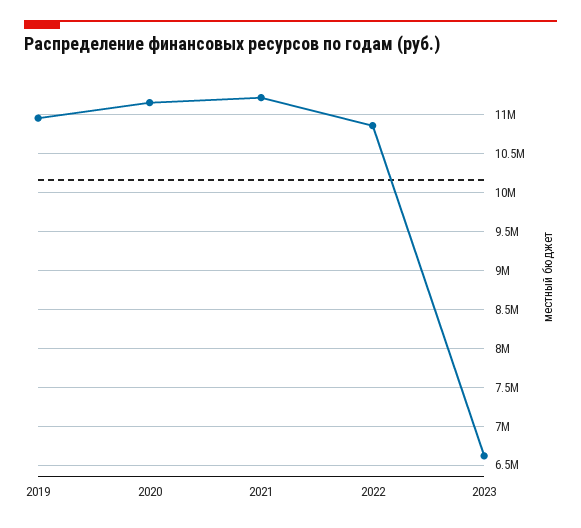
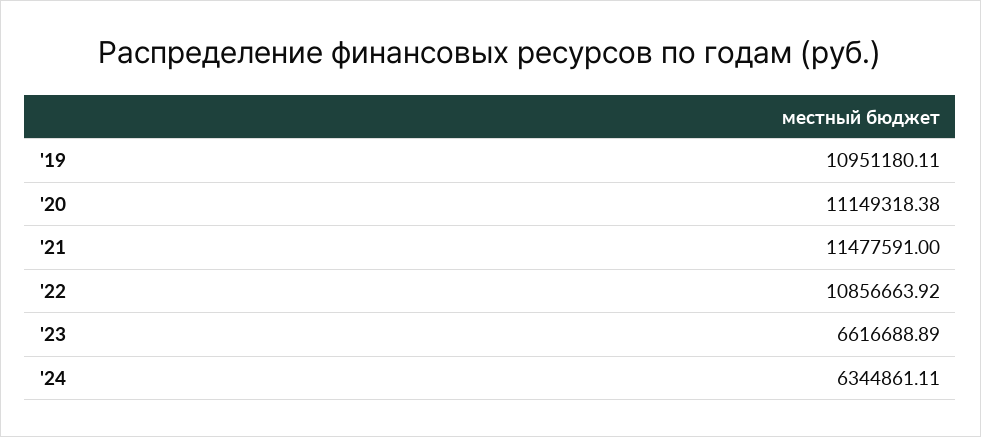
2021: 11200000 -> 11477591
'24: none -> 6344861.11

